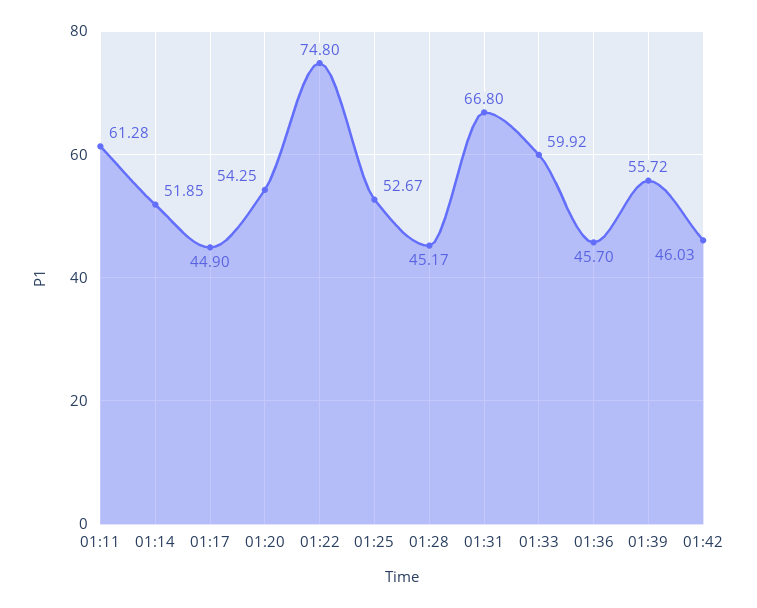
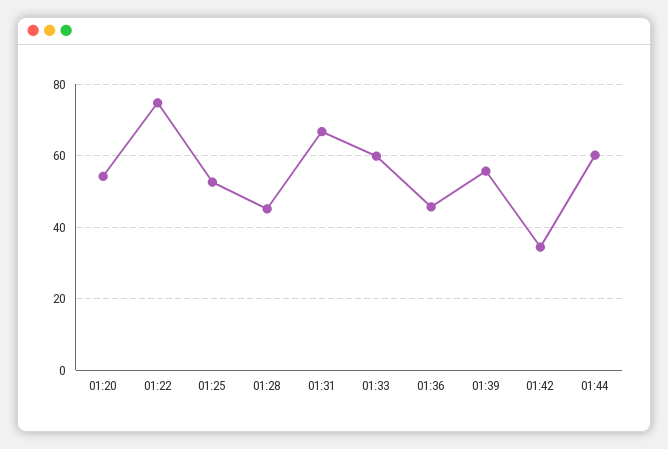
01:11: 61.28 -> none
01:14: 51.85 -> none
01:17: 44.9 -> none
01:42: 46.03 -> 34
01:44: none -> 60

